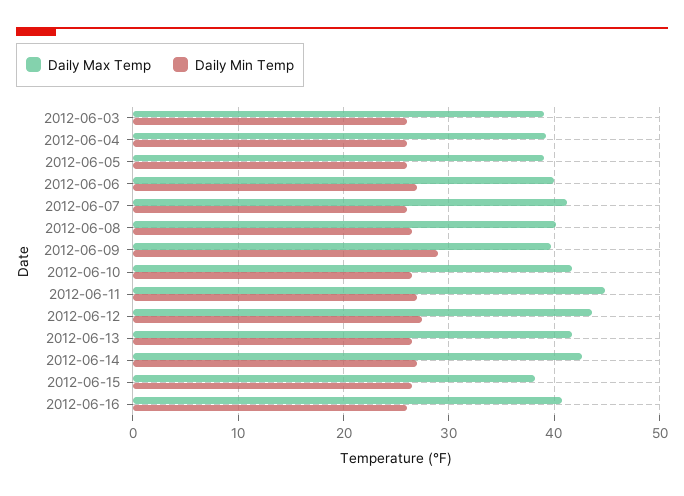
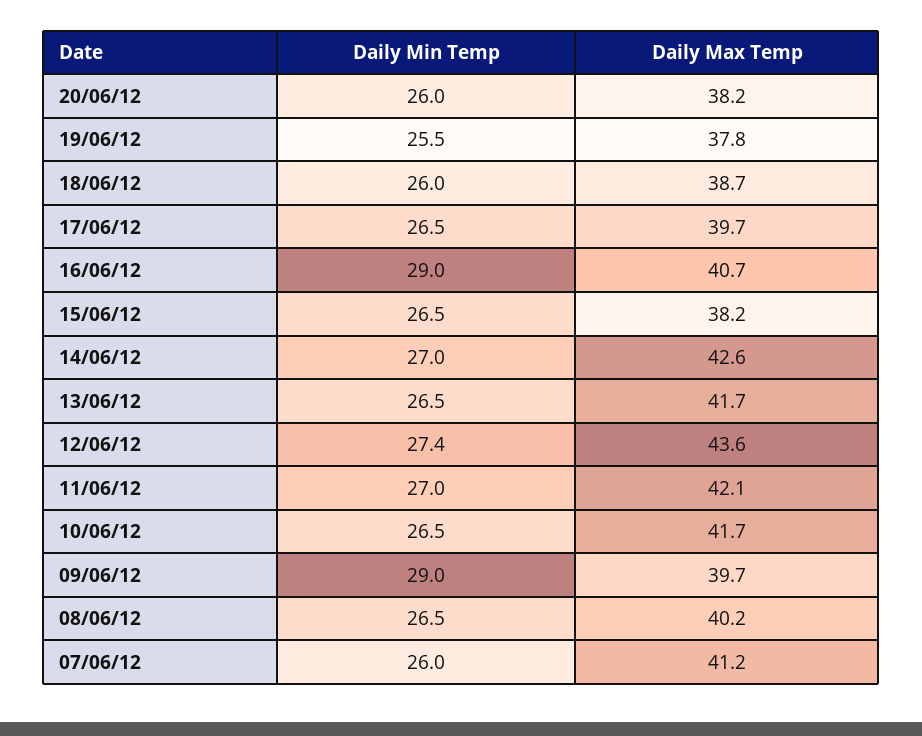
Daily Max Temp, 2012-06-03: 39 -> none
Daily Min Temp, 2012-06-03: 26 -> none
Daily Max Temp, 2012-06-04: 39 -> none
Daily Min Temp, 2012-06-04: 26 -> none
Daily Max Temp, 2012-06-05: 39 -> none
Daily Min Temp, 2012-06-05: 26 -> none
Daily Max Temp, 2012-06-06: 40 -> none
Daily Min Temp, 2012-06-06: 27 -> none
Daily Max Temp, 2012-06-11: 45 -> 42.1
Daily Min Temp, 2012-06-16: 26 -> 29
Daily Min Temp, 20/06/12: none -> 26
Daily Max Temp, 20/06/12: none -> 38.2
Daily Min Temp, 19/06/12: none -> 25.5
Daily Max Temp, 19/06/12: none -> 37.8
Daily Min Temp, 18/06/12: none -> 26
Daily Max Temp, 18/06/12: none -> 38.7
Daily Min Temp, 17/06/12: none -> 26.5
Daily Max Temp, 17/06/12: none -> 39.7

